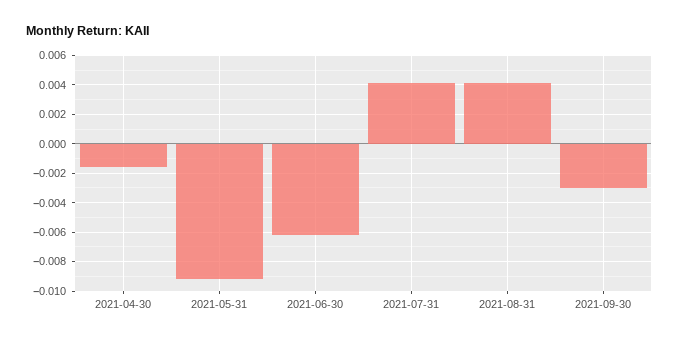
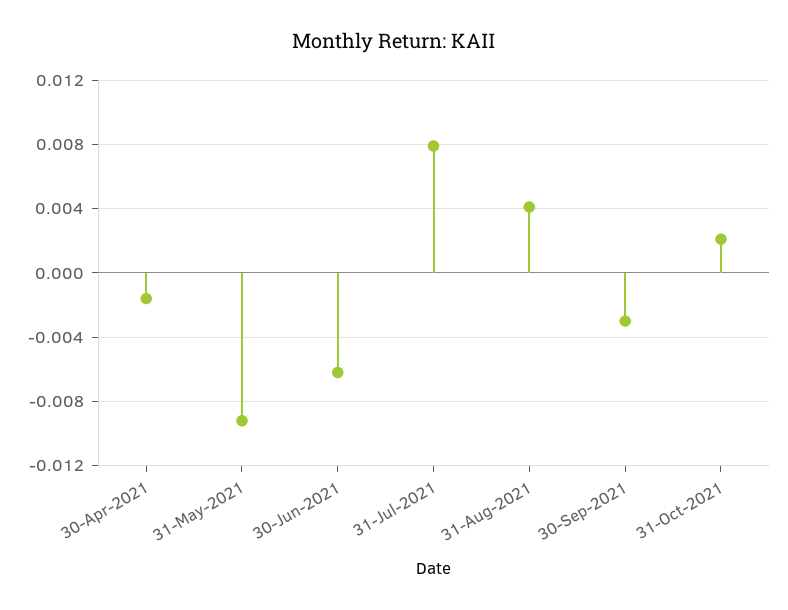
2021-07-31: 0.004 -> 0.008
31-Oct-2021: none -> 0.002

